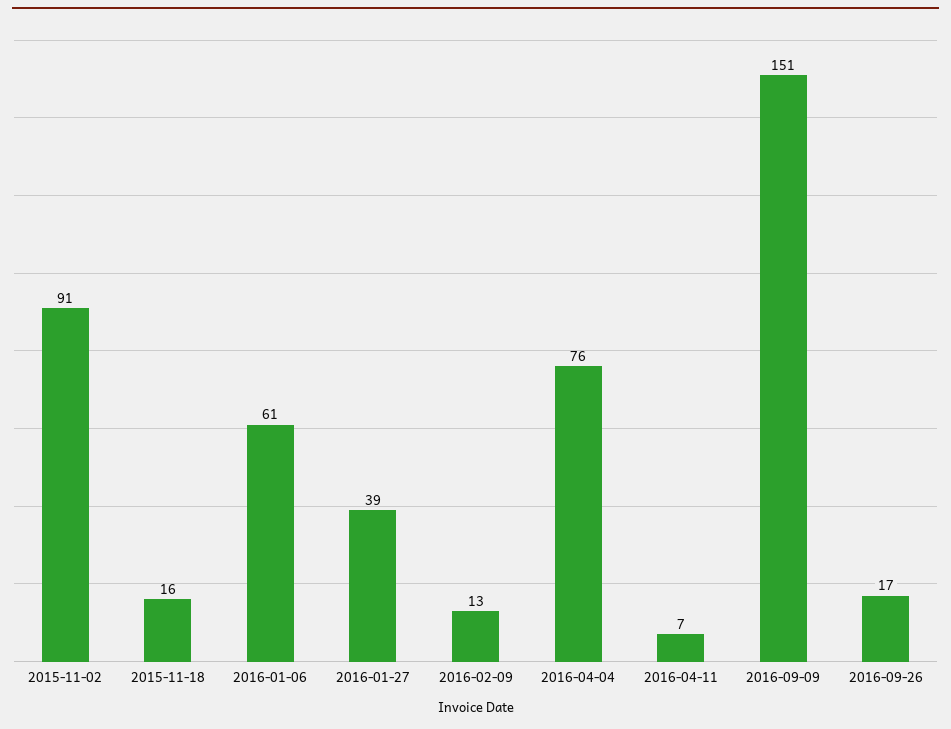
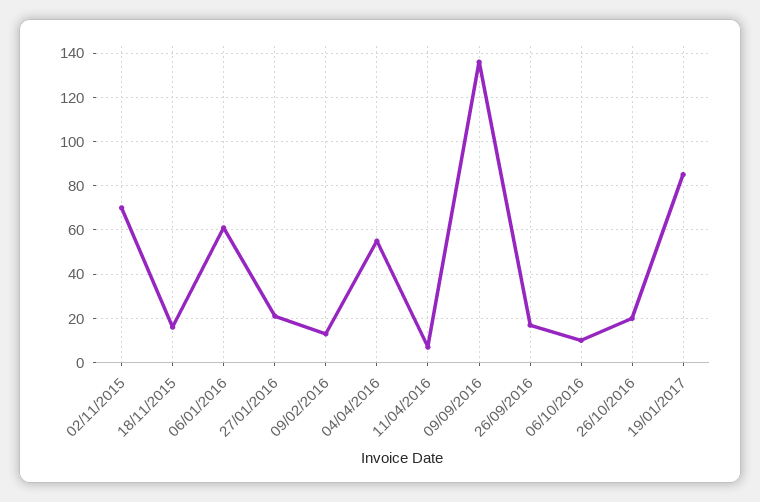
2015-11-02: 91 -> 70
2016-01-27: 39 -> 20
2016-04-04: 76 -> 55
2016-09-09: 151 -> 135
06/10/2016: none -> 10
26/10/2016: none -> 20
19/01/2017: none -> 85

